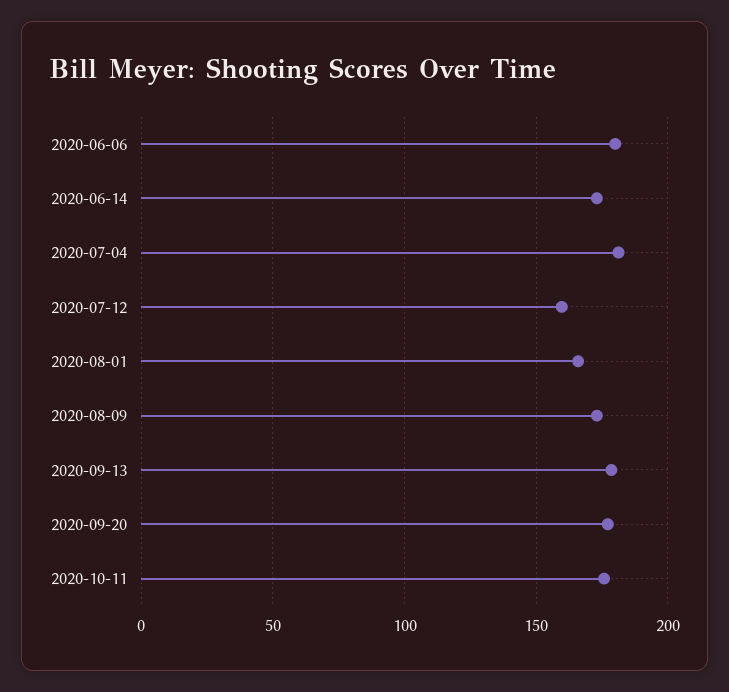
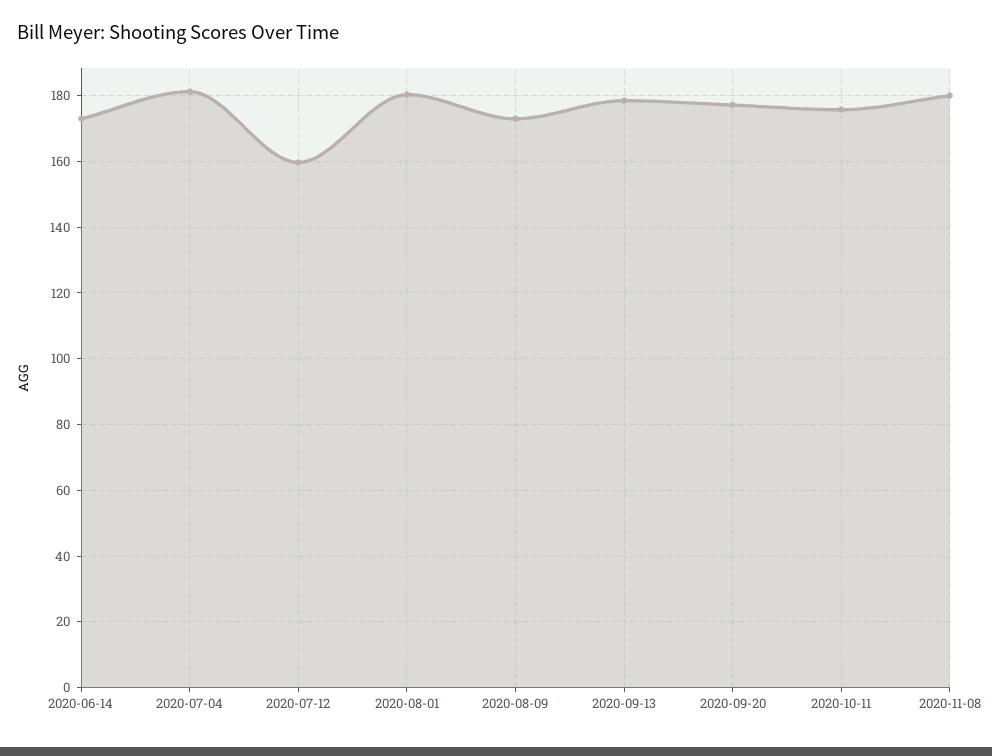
2020-06-06: 180 -> none
2020-08-01: 165 -> 180
2020-11-08: none -> 180

